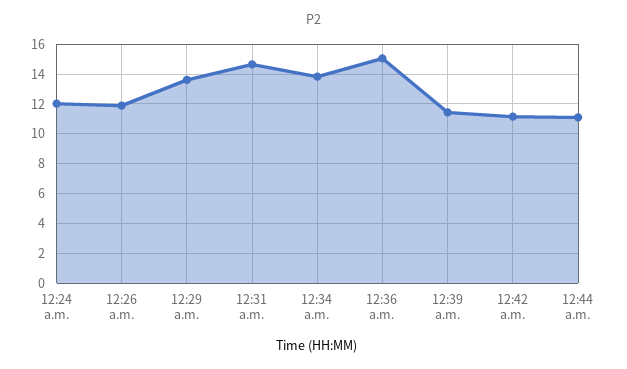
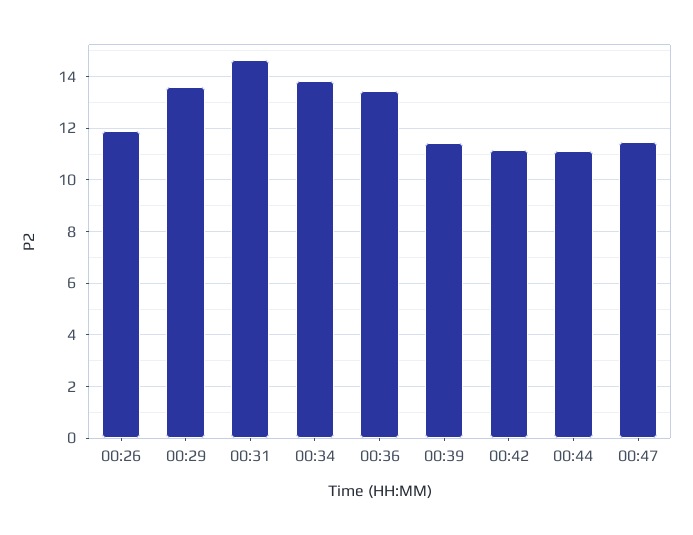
12:24 a.m.: 12 -> none
12:36 a.m.: 15 -> 13.5
00:47: none -> 11.5

